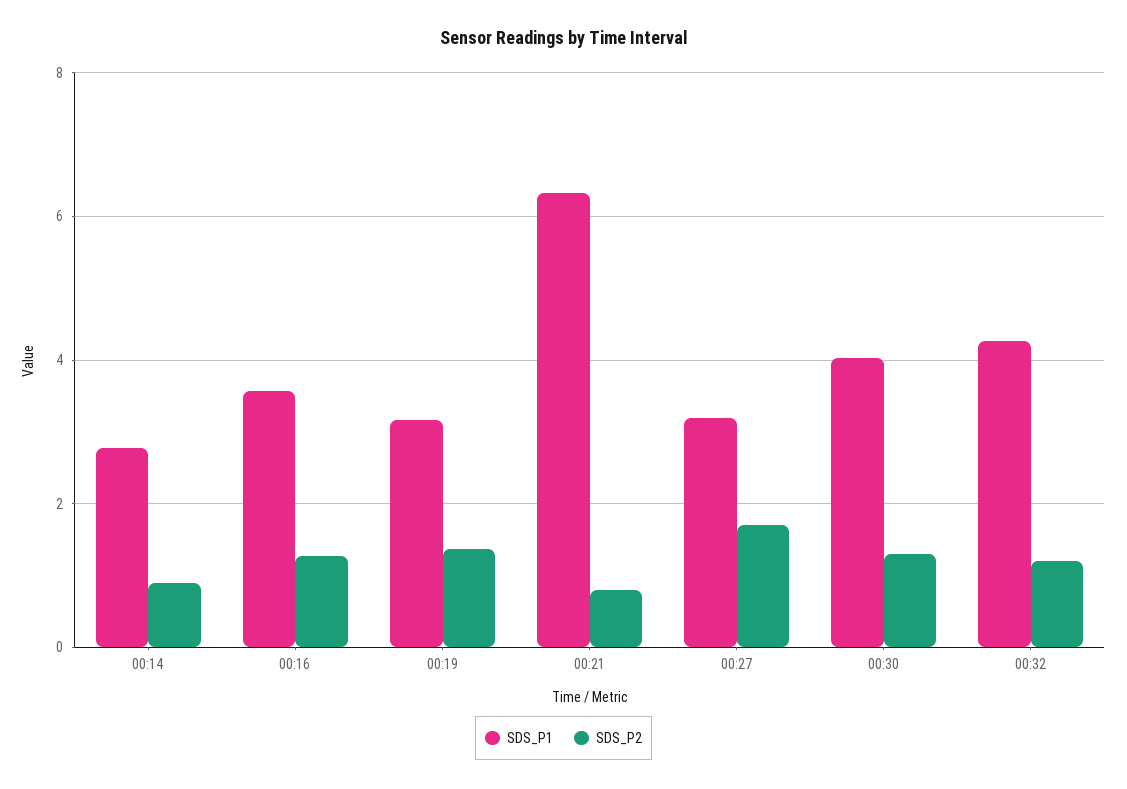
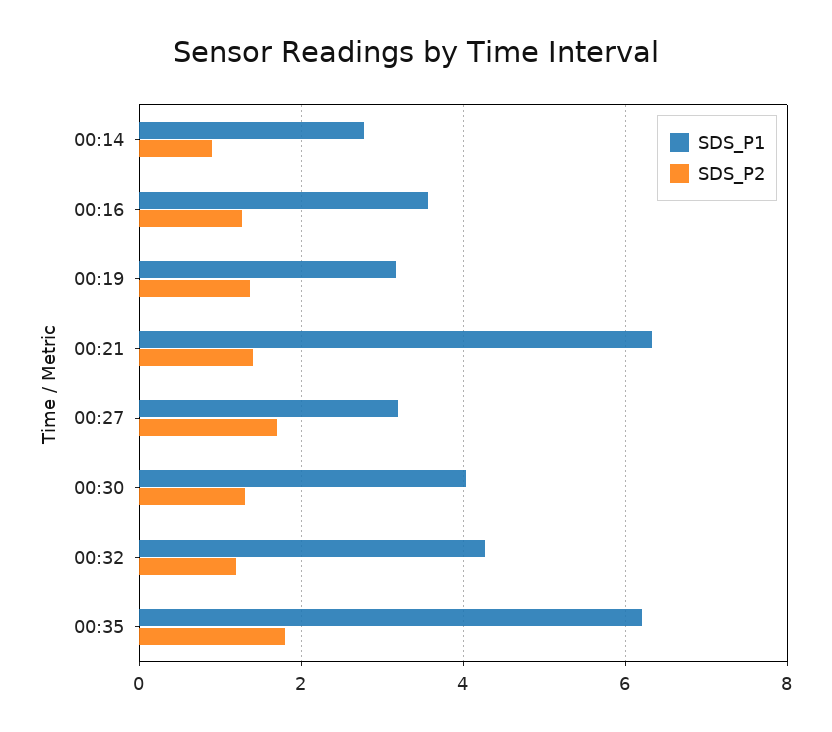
SDS_P2, 00:21: 0.8 -> 1.4
SDS_P1, 00:35: none -> 6.2
SDS_P2, 00:35: none -> 1.8

